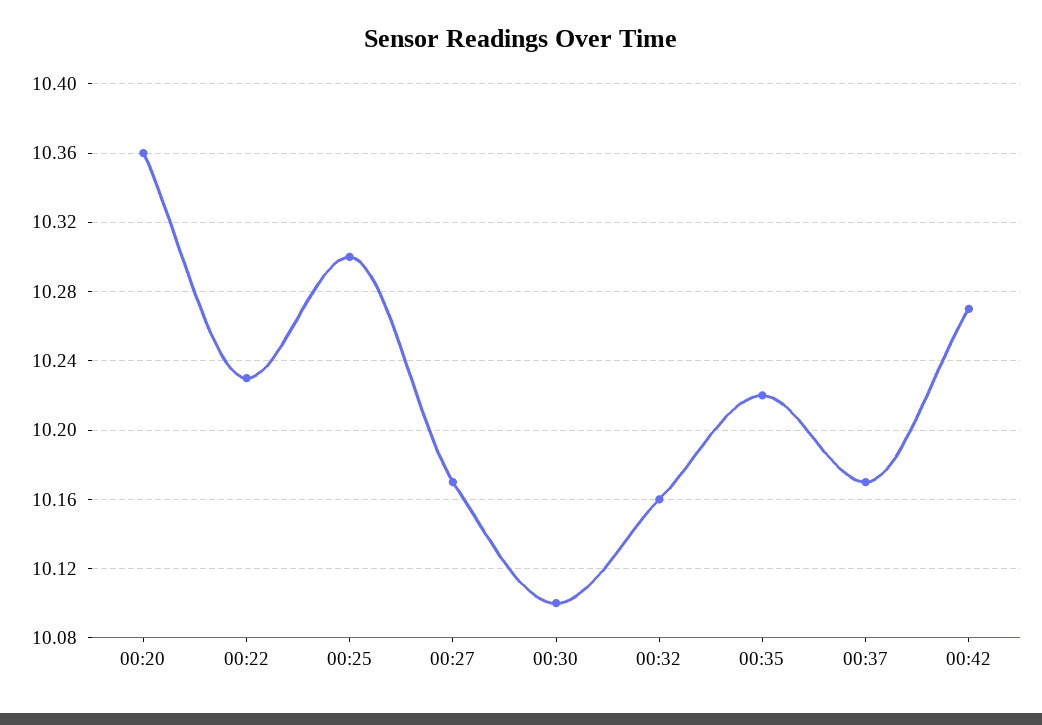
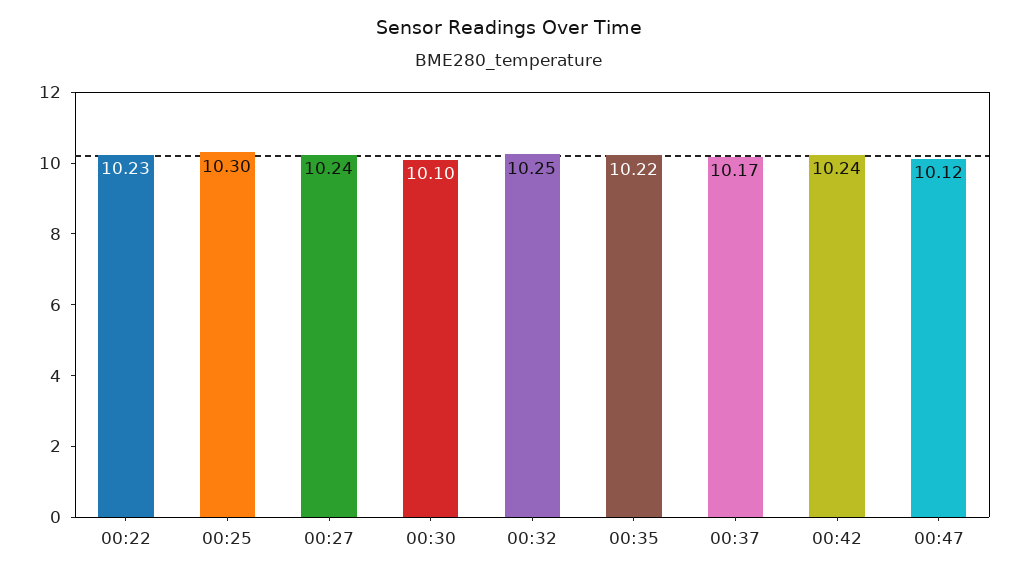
00:20: 10.36 -> none
00:27: 10.17 -> 10.24
00:32: 10.16 -> 10.25
00:42: 10.27 -> 10.24
00:47: none -> 10.12

